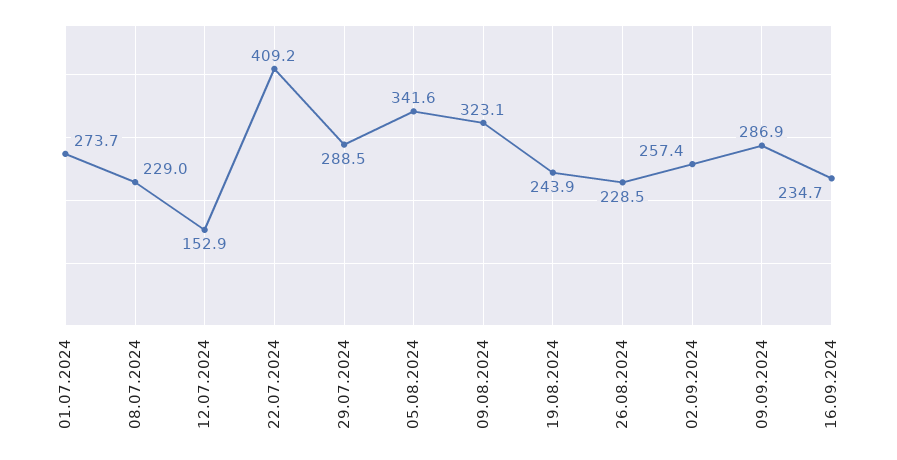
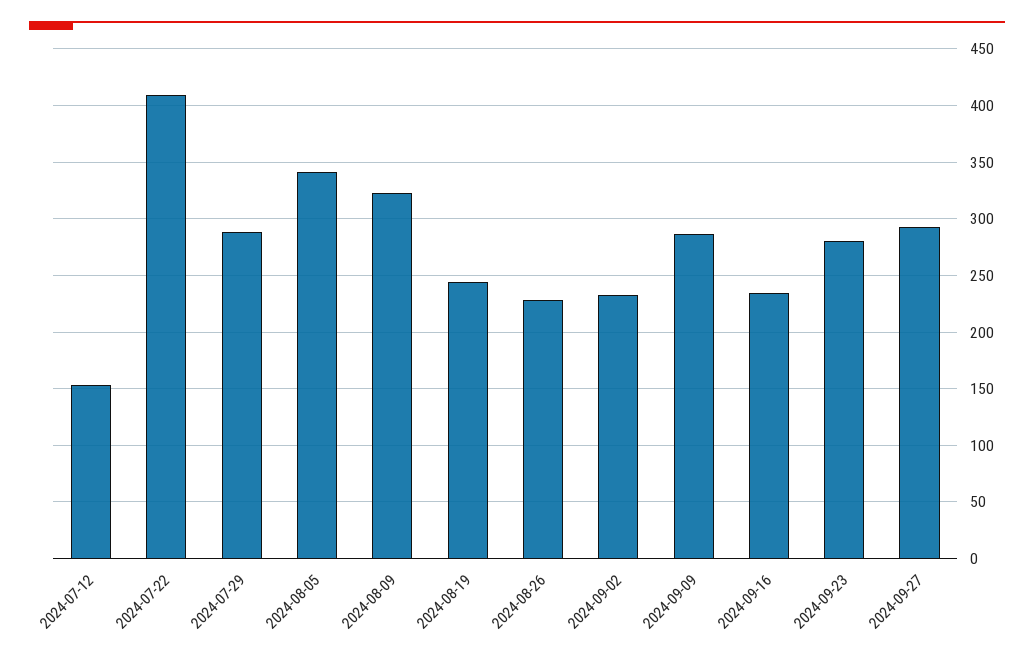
01.07.2024: 273.7 -> none
08.07.2024: 229 -> none
02.09.2024: 257.4 -> 230
2024-09-23: none -> 280
2024-09-27: none -> 290

